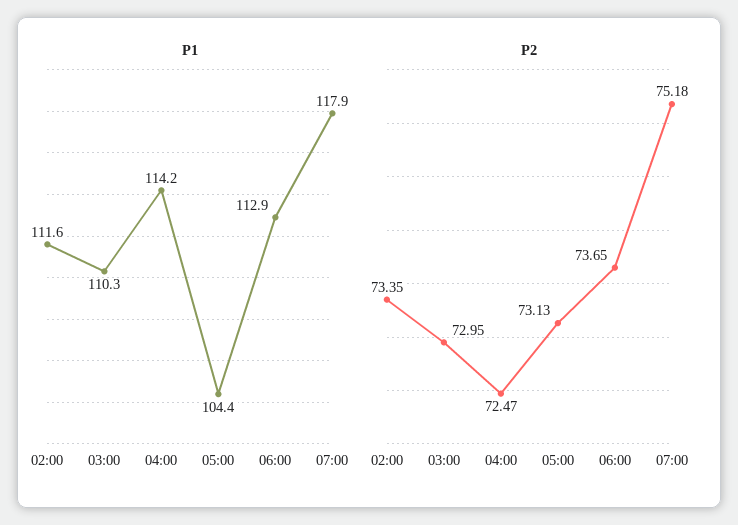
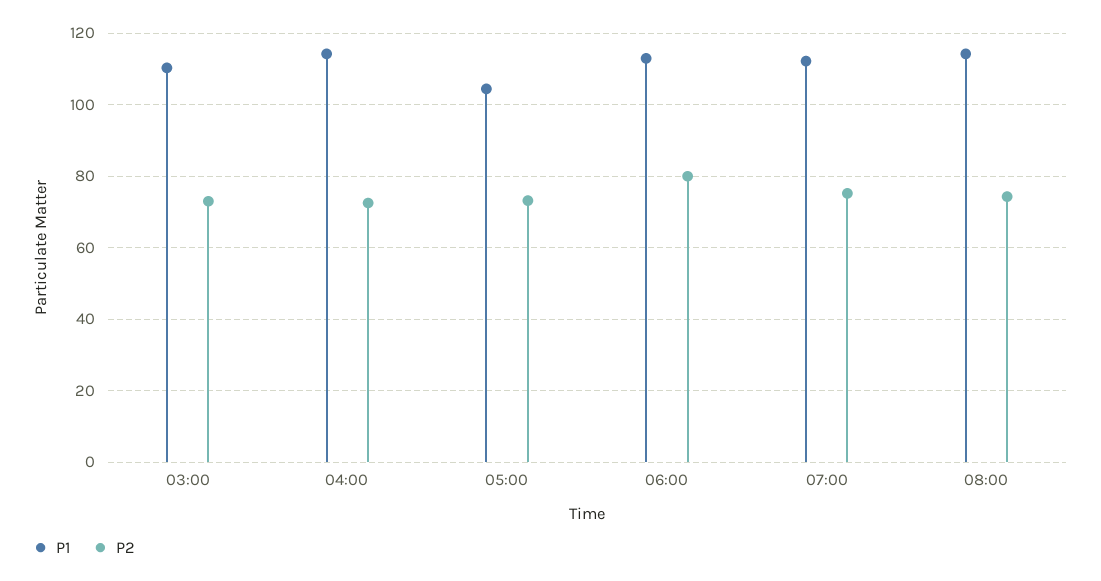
P1, 02:00: 111.6 -> none
P1, 07:00: 117.9 -> 112
P2, 02:00: 73.35 -> none
P2, 06:00: 73.65 -> 80
P1, 08:00: none -> 114
P2, 08:00: none -> 74

